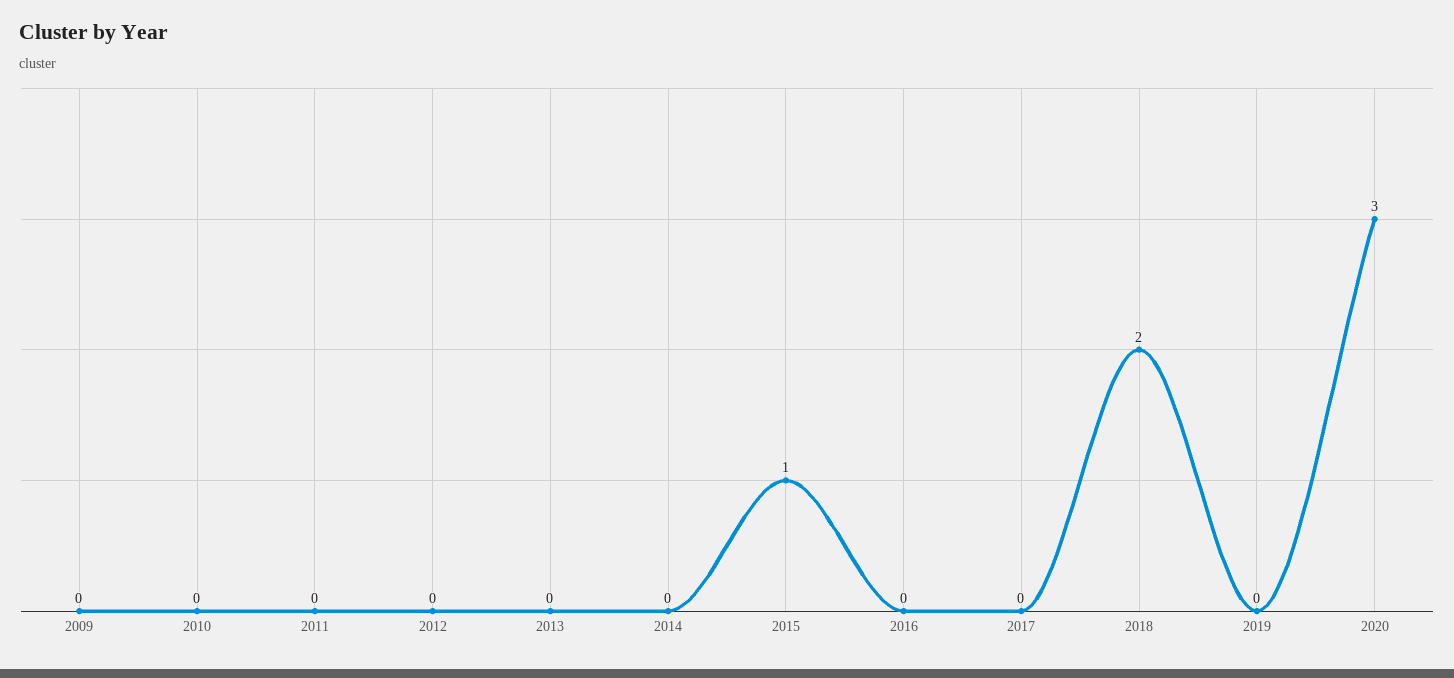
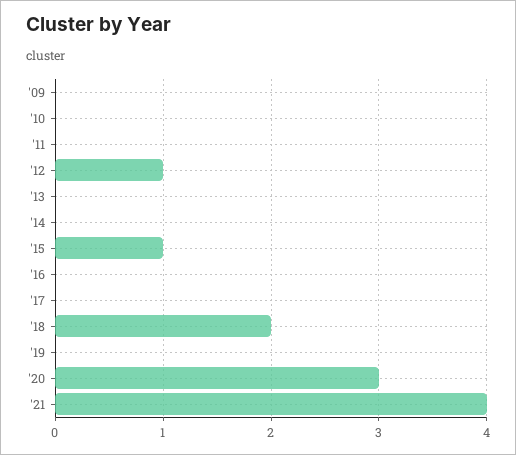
2012: 0 -> 1
'21: none -> 4

